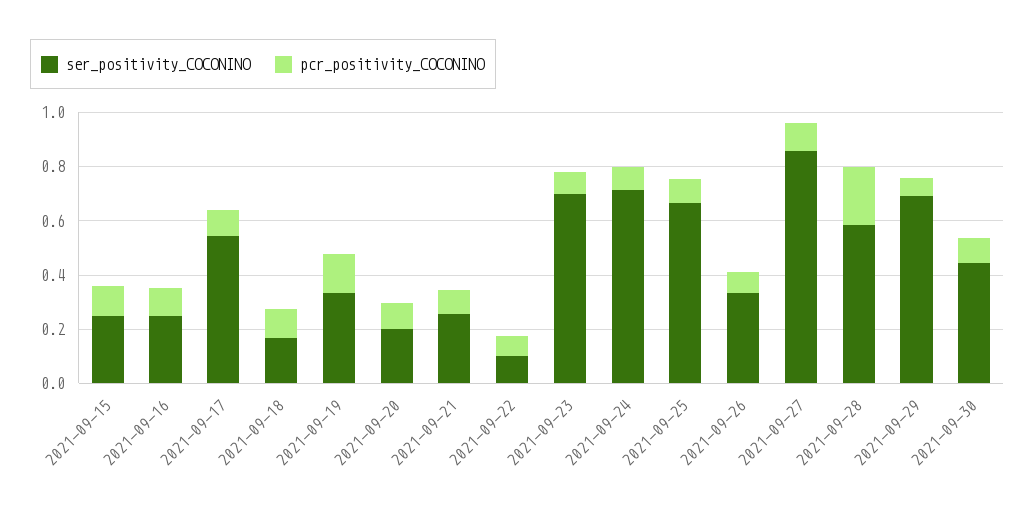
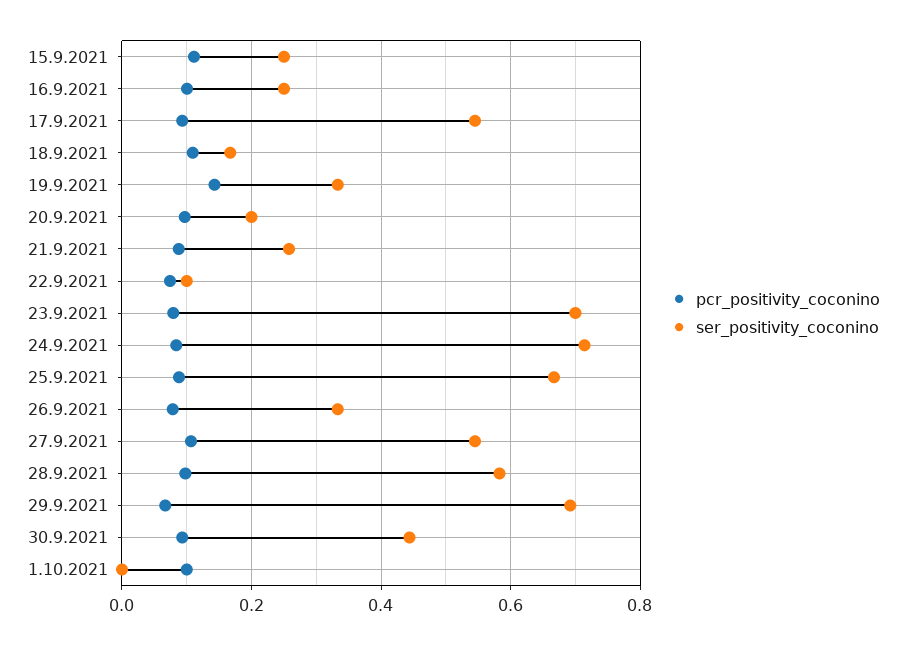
ser_positivity_COCONINO, 2021-09-27: 0.85 -> 0.54
pcr_positivity_COCONINO, 2021-09-28: 0.2 -> 0.1
pcr_positivity_COCONINO, 1.10.2021: none -> 0.1
ser_positivity_COCONINO, 1.10.2021: none -> 0

